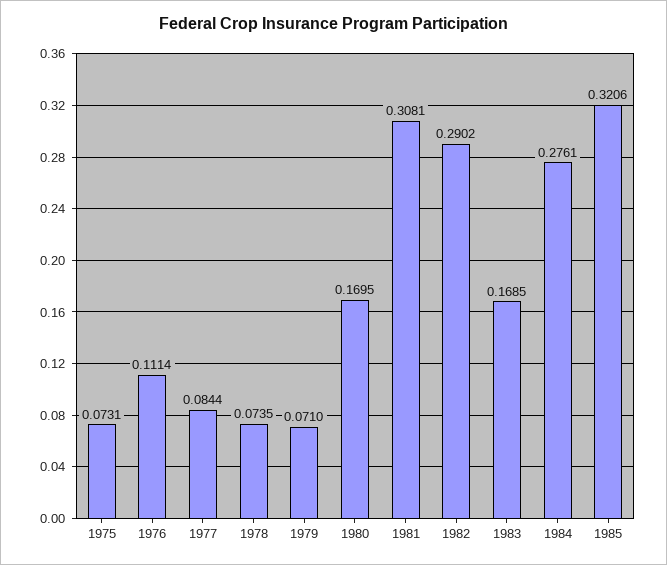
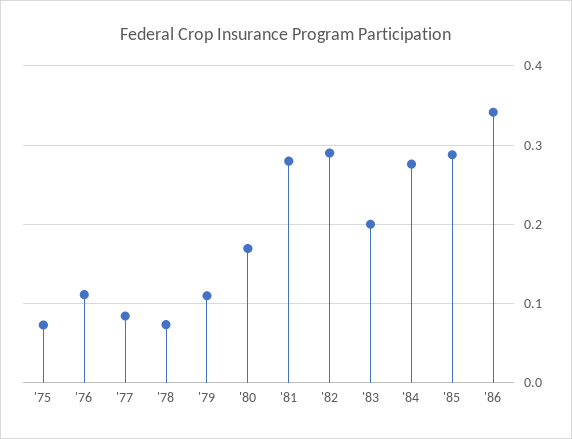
1979: 0.071 -> 0.11
1981: 0.3081 -> 0.28
1983: 0.1685 -> 0.2
1985: 0.3206 -> 0.29
'86: none -> 0.34

